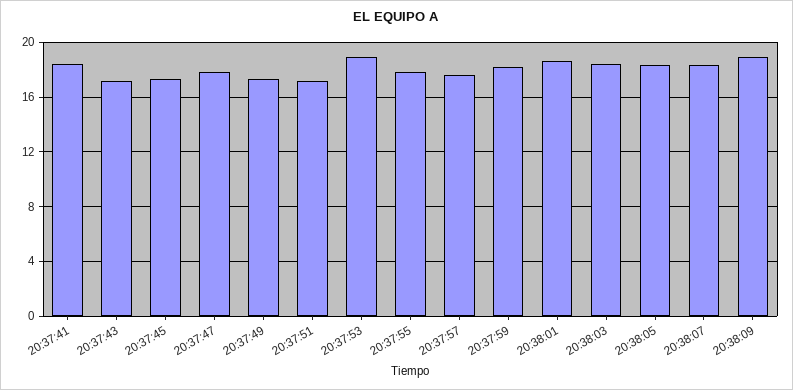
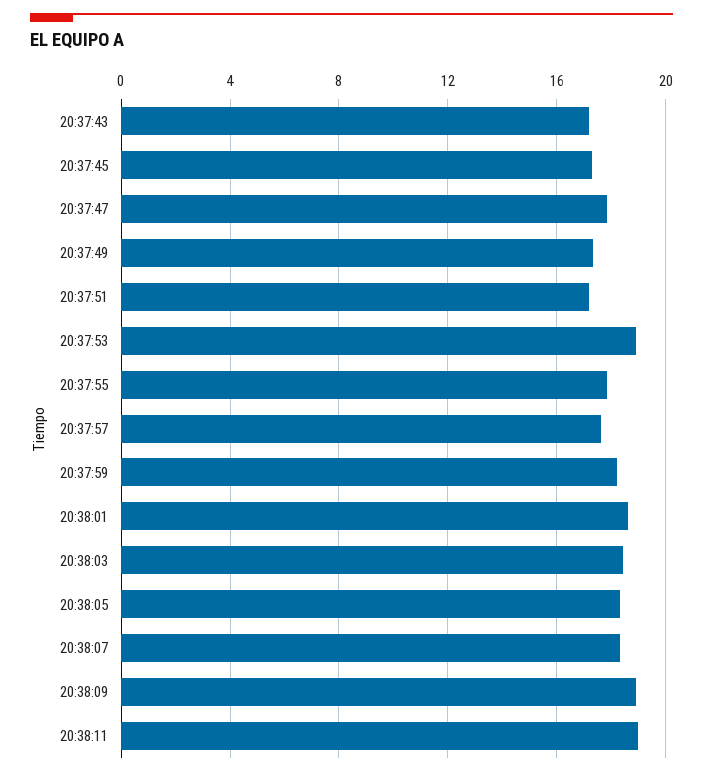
20:37:41: 18.5 -> none
20:38:11: none -> 19

